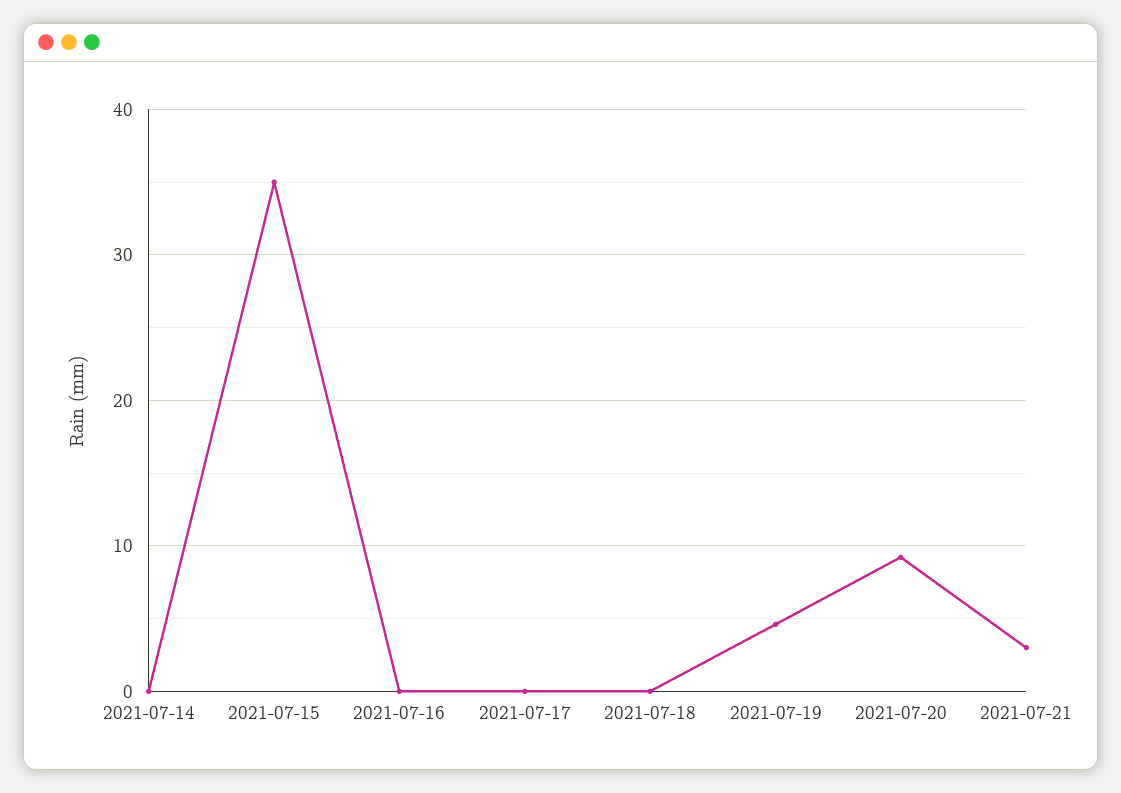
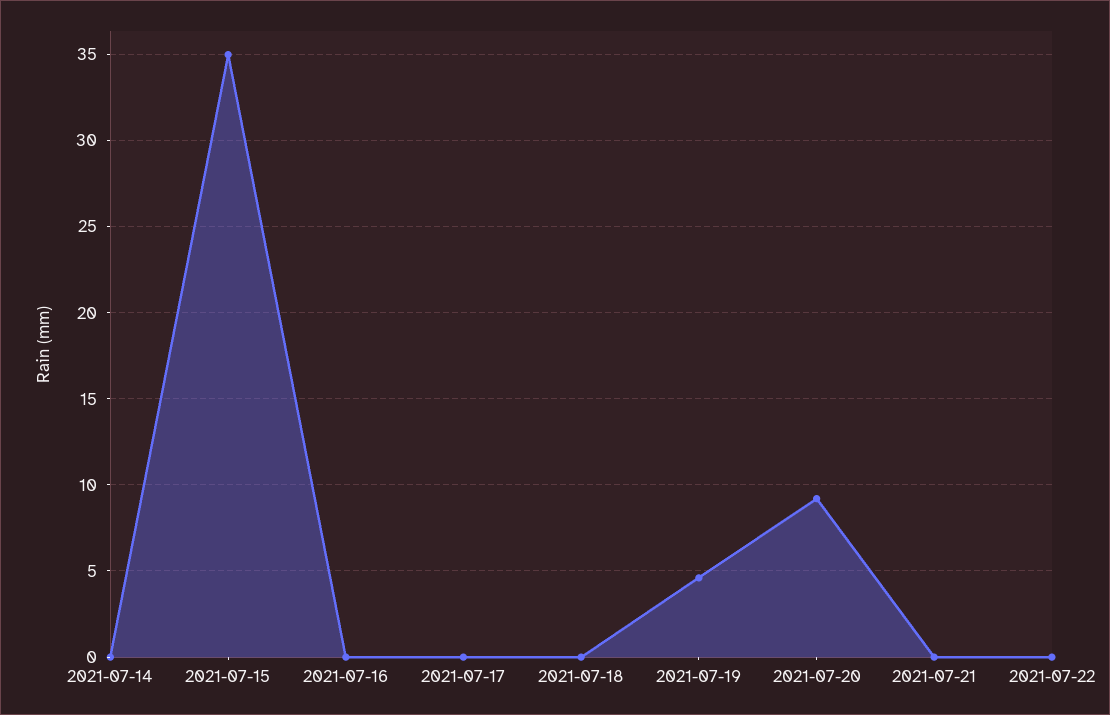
2021-07-21: 3 -> 0
2021-07-22: none -> 0

